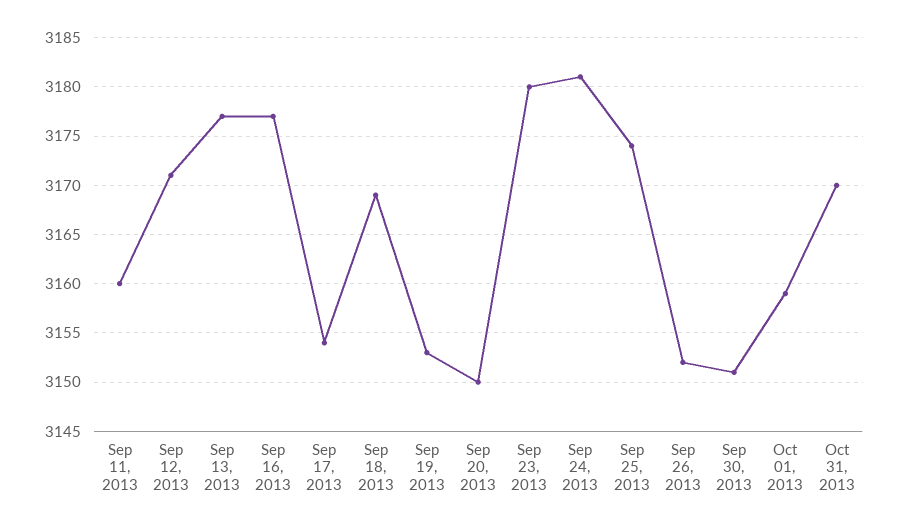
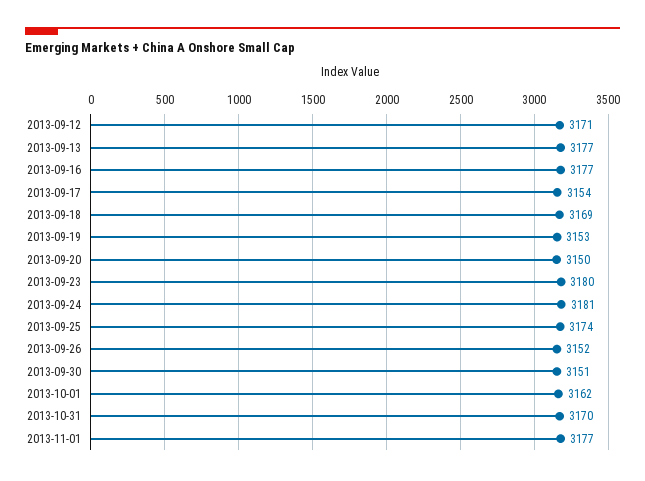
Sep 11, 2013: 3160 -> none
Oct 01, 2013: 3159 -> 3162
2013-11-01: none -> 3177

